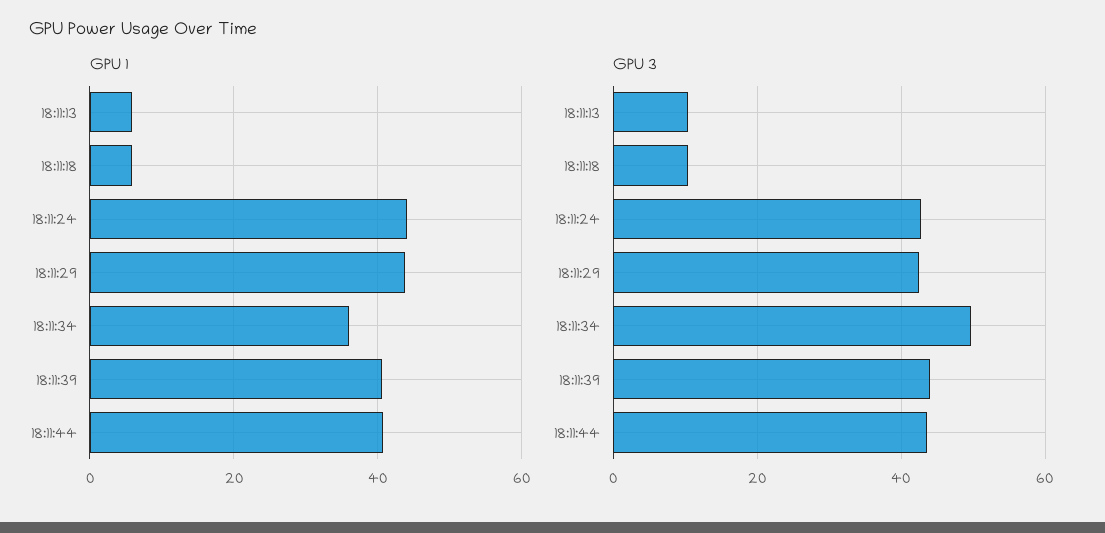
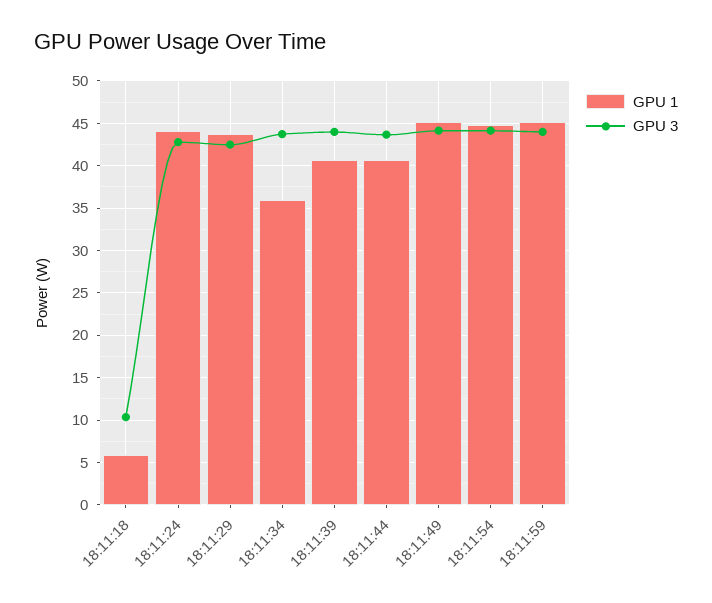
GPU 1, 18:11:13: 6 -> none
GPU 3, 18:11:13: 10 -> none
GPU 3, 18:11:34: 50 -> 44
GPU 1, 18:11:49: none -> 45
GPU 3, 18:11:49: none -> 44
GPU 1, 18:11:54: none -> 45
GPU 3, 18:11:54: none -> 44
GPU 1, 18:11:59: none -> 45
GPU 3, 18:11:59: none -> 44

